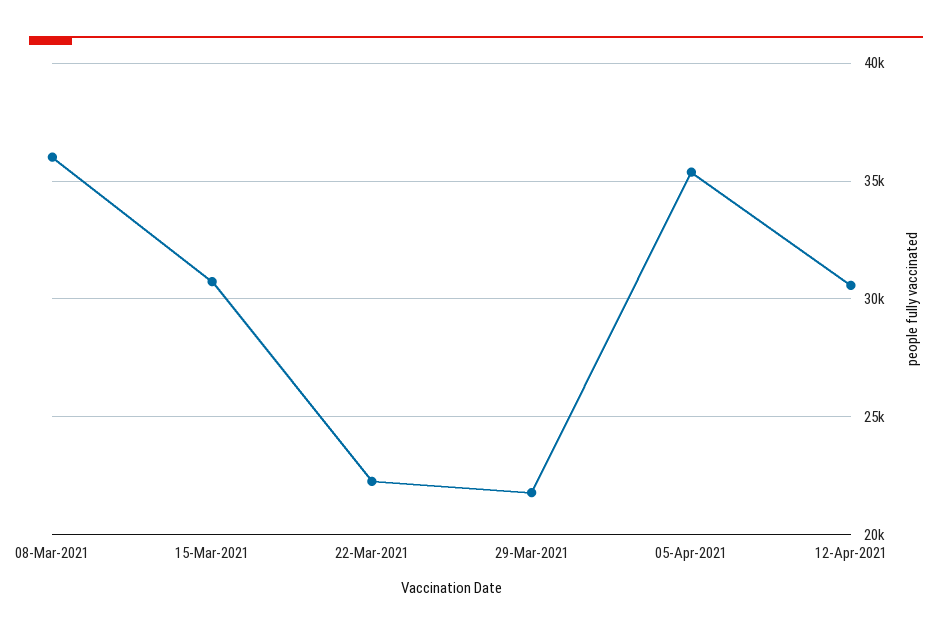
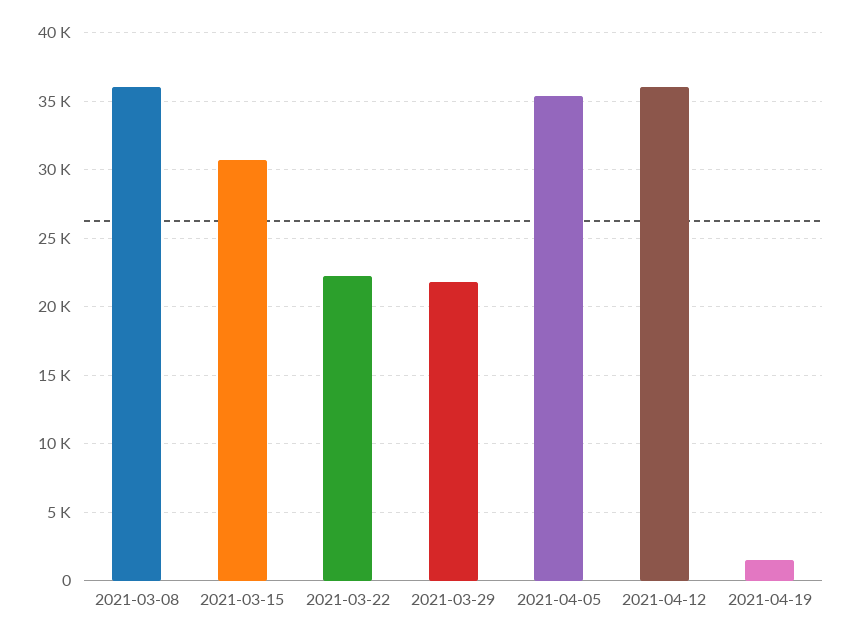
12-Apr-2021: 30500 -> 36000
2021-04-19: none -> 1500

